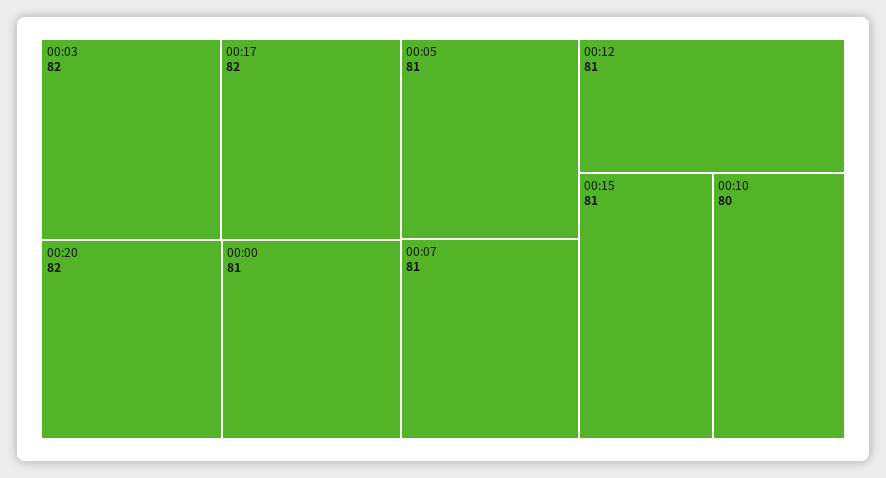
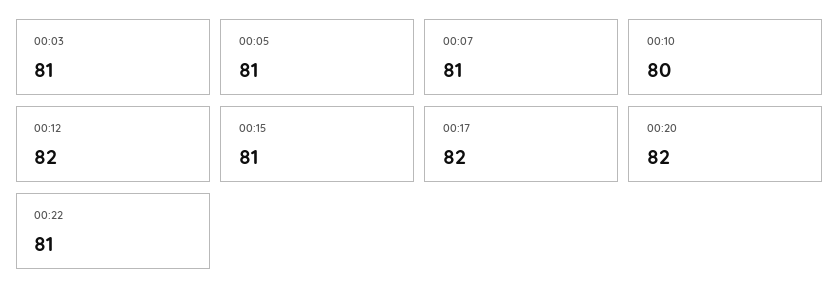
00:03: 82 -> 81
00:00: 81 -> none
00:12: 81 -> 82
00:22: none -> 81

